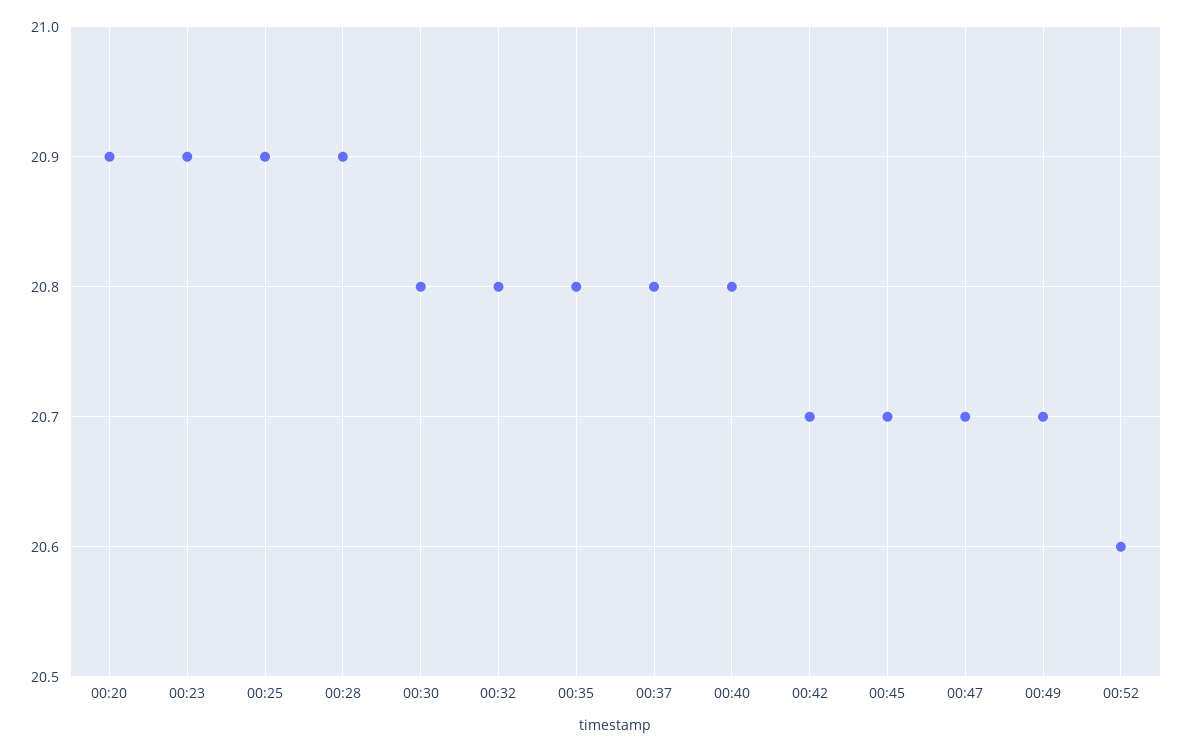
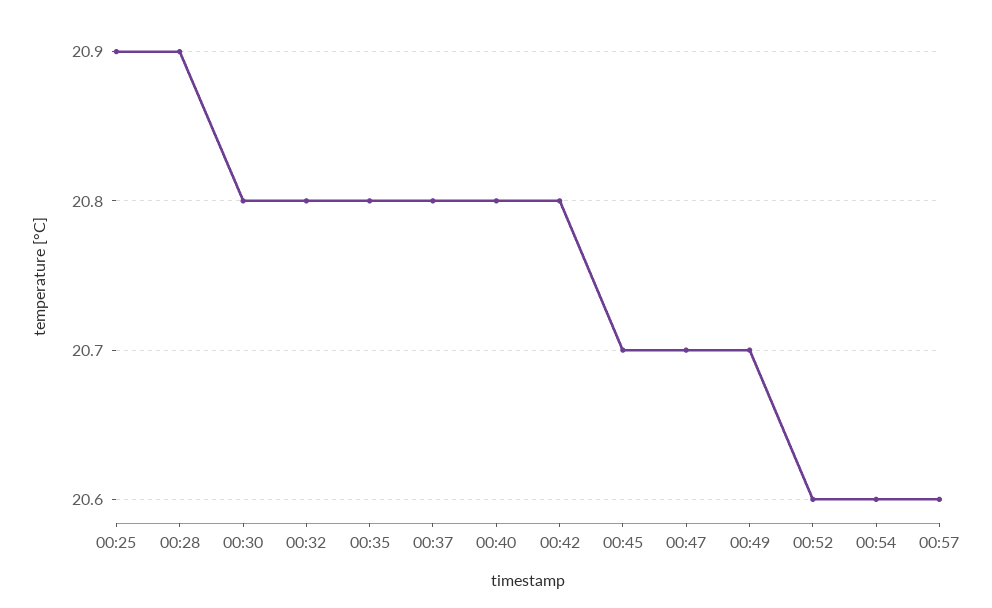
00:20: 20.9 -> none
00:23: 20.9 -> none
00:42: 20.7 -> 20.8
00:54: none -> 20.6
00:57: none -> 20.6

